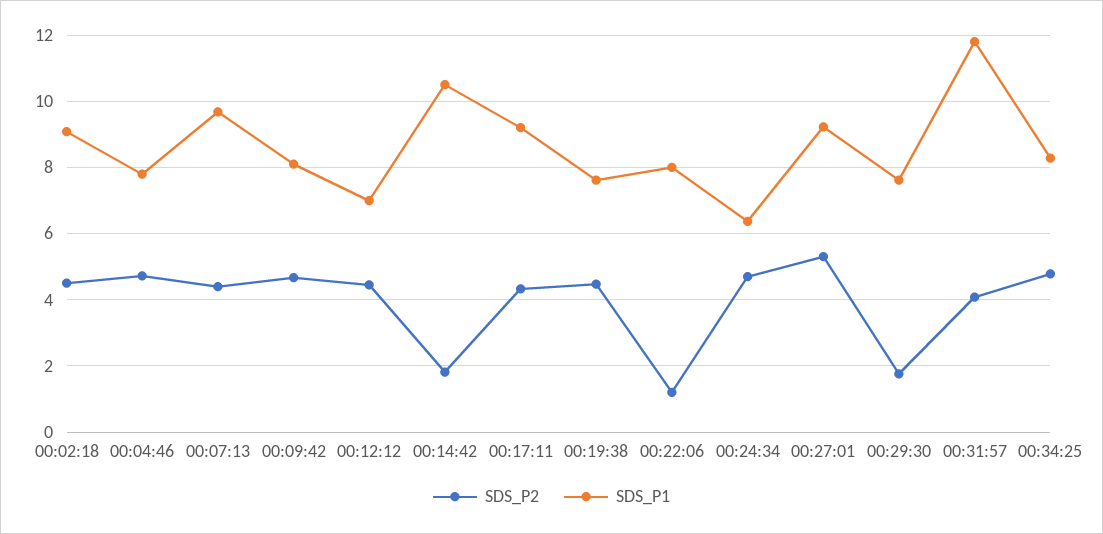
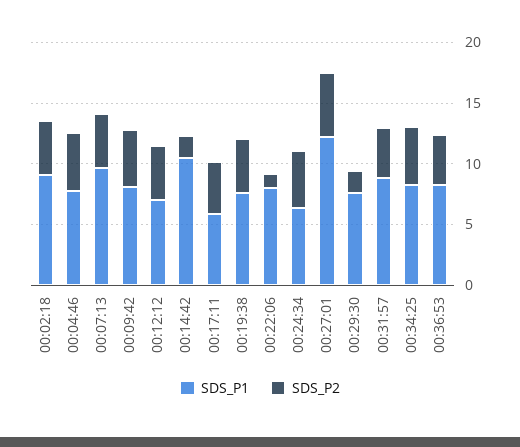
SDS_P1, 00:17:11: 9.2 -> 6
SDS_P1, 00:27:01: 9.2 -> 12
SDS_P1, 00:31:57: 11.8 -> 9
SDS_P1, 00:36:53: none -> 8
SDS_P2, 00:36:53: none -> 4

